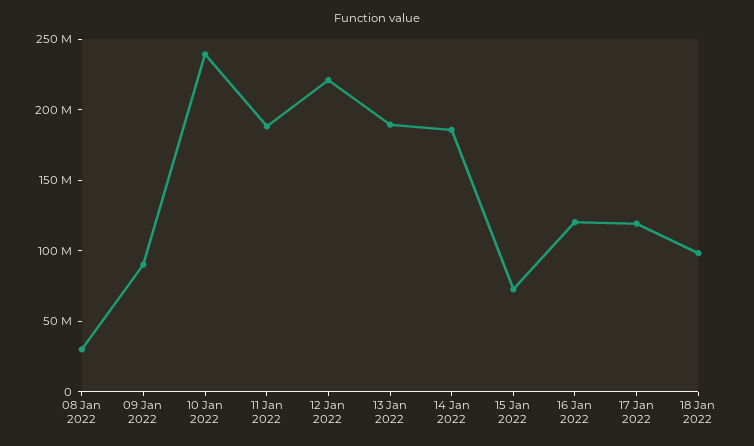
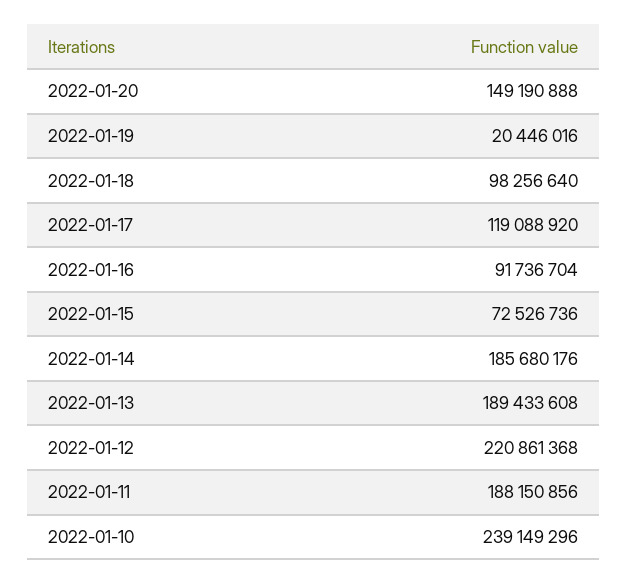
08 Jan 2022: 30000000 -> none
09 Jan 2022: 90000000 -> none
16 Jan 2022: 120000000 -> 91736704
2022-01-20: none -> 149190888
2022-01-19: none -> 20446016

